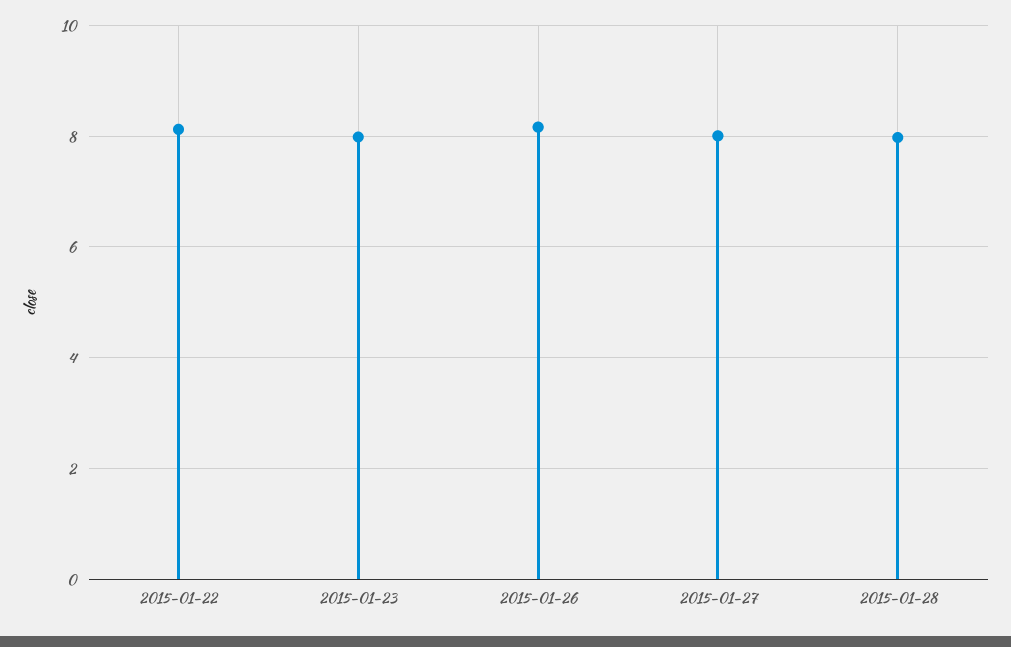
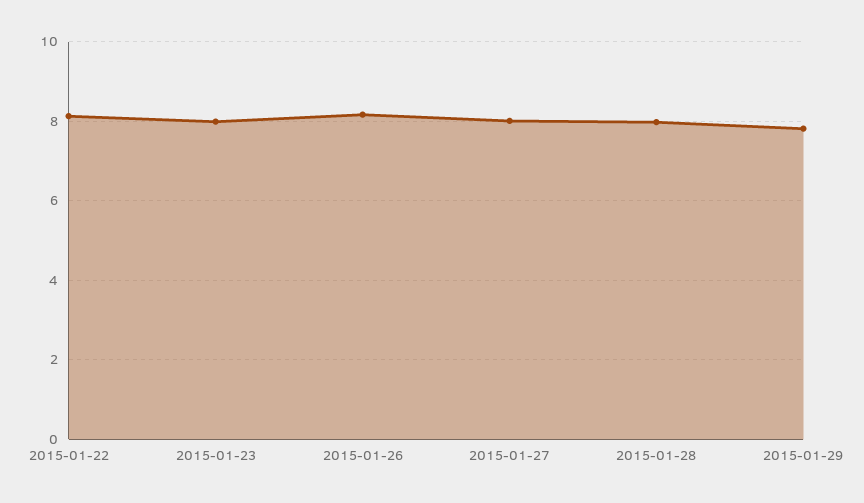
2015-01-29: none -> 7.8

